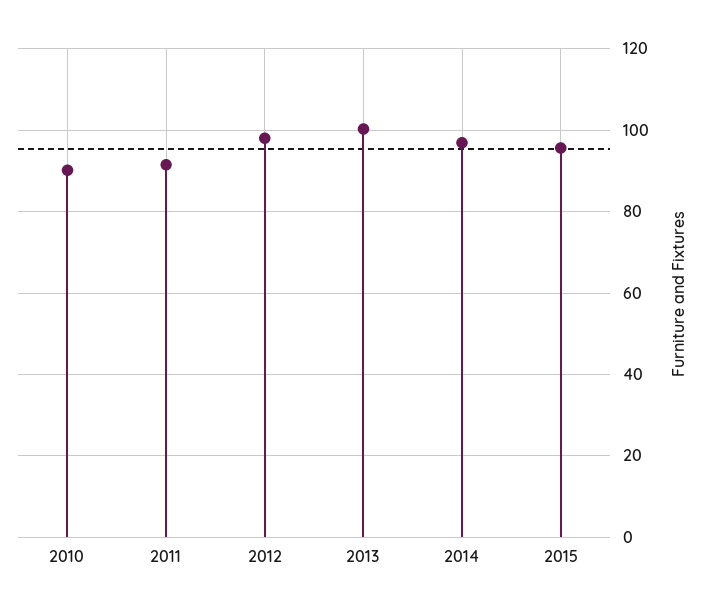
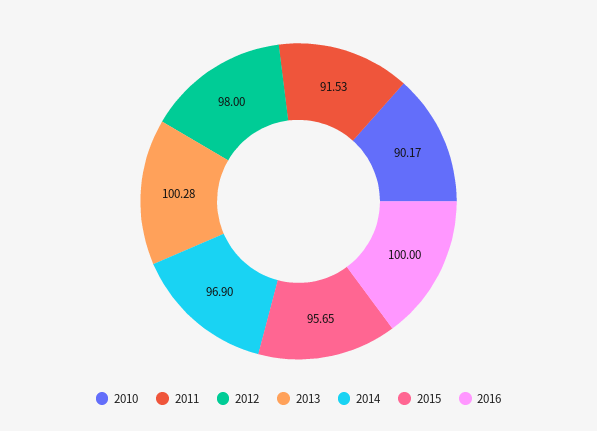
2016: none -> 100

